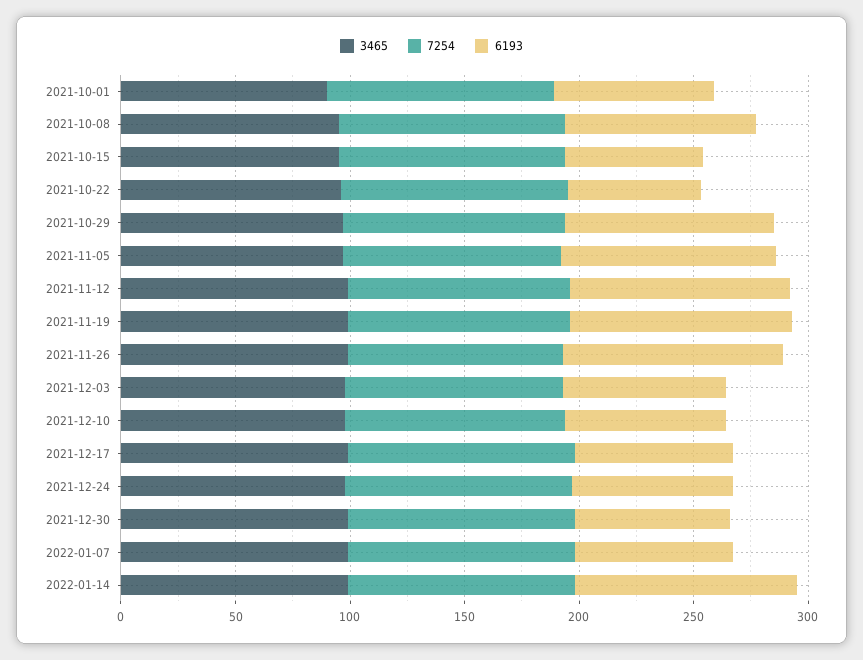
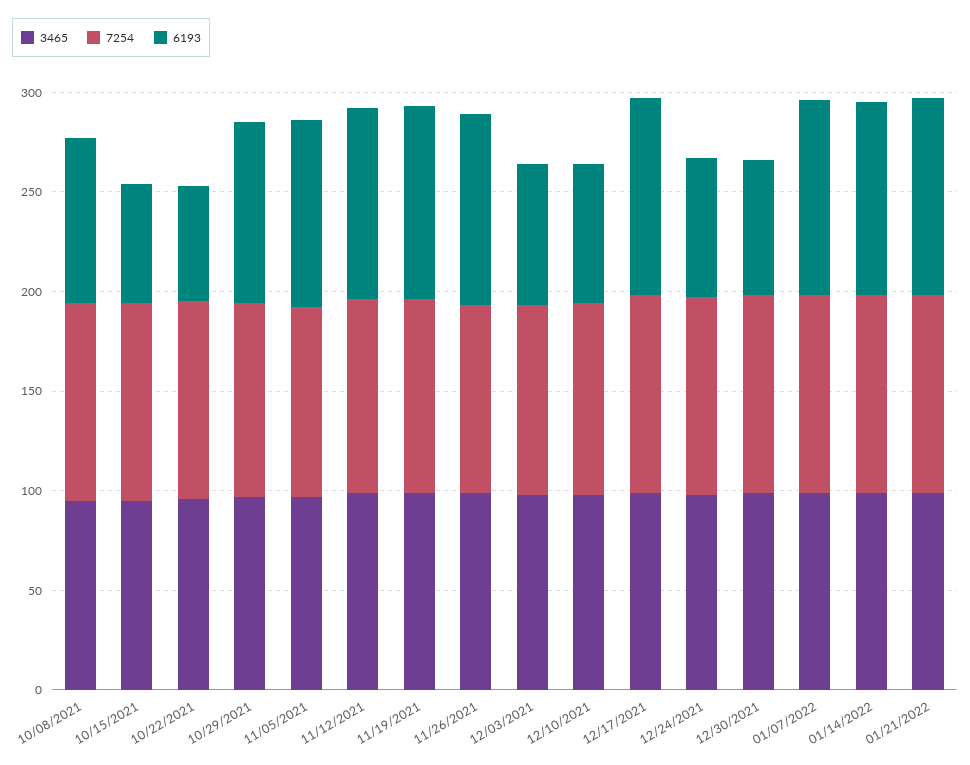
3465, 2021-10-01: 90 -> none
7254, 2021-10-01: 100 -> none
6193, 2021-10-01: 70 -> none
6193, 2021-12-17: 70 -> 100
6193, 2022-01-07: 70 -> 100
3465, 01/21/2022: none -> 100
7254, 01/21/2022: none -> 100
6193, 01/21/2022: none -> 100

